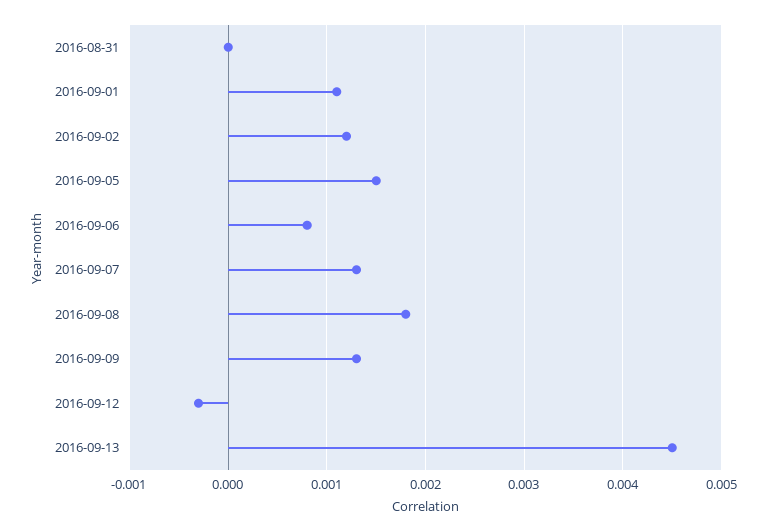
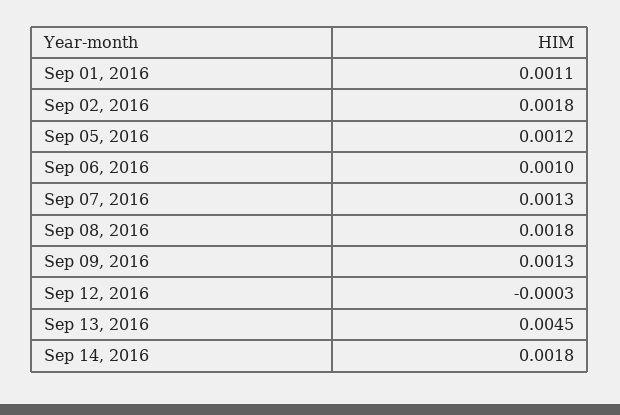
2016-08-31: 0 -> none
2016-09-02: 0.0012 -> 0.0018
2016-09-05: 0.0015 -> 0.0012
2016-09-06: 0.0008 -> 0.001
Sep 14, 2016: none -> 0.0018

